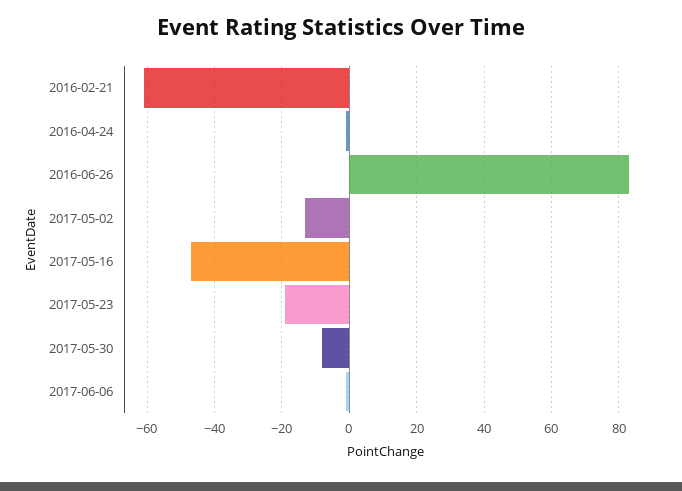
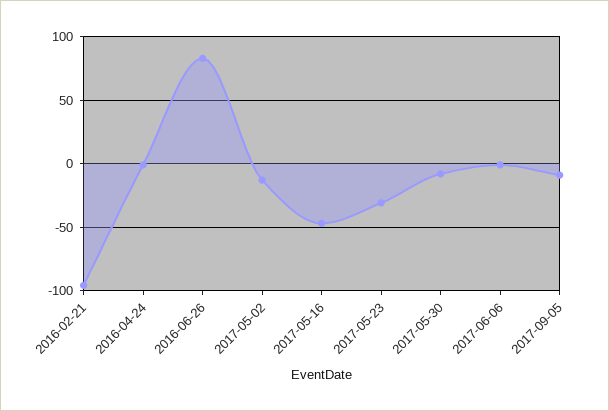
2016-02-21: -60 -> -95
2017-05-23: -20 -> -30
2017-09-05: none -> -10

